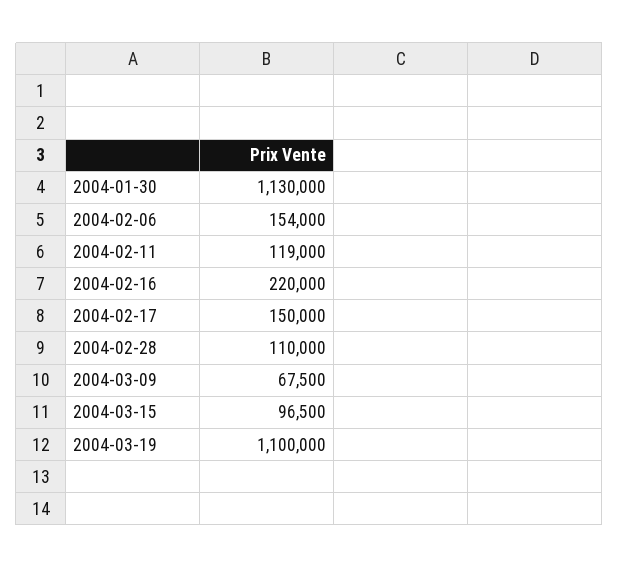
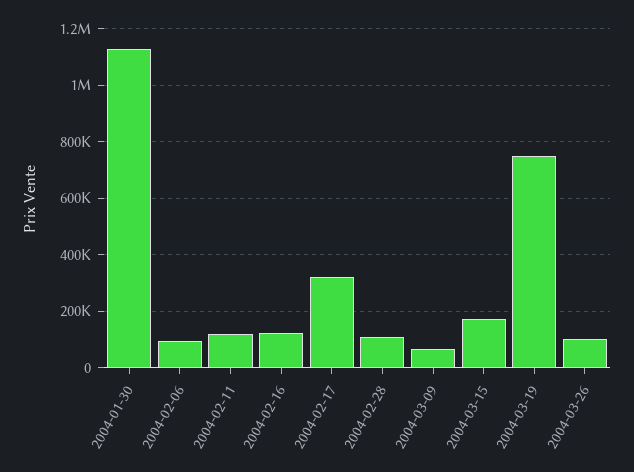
2004-02-06: 154000 -> 100000
2004-02-16: 220000 -> 125000
2004-02-17: 150000 -> 325000
2004-03-15: 96500 -> 175000
2004-03-19: 1100000 -> 750000
2004-03-26: none -> 100000

